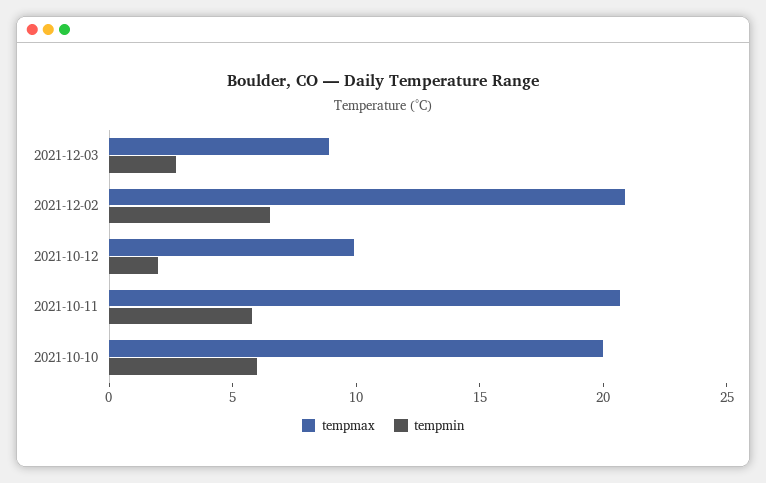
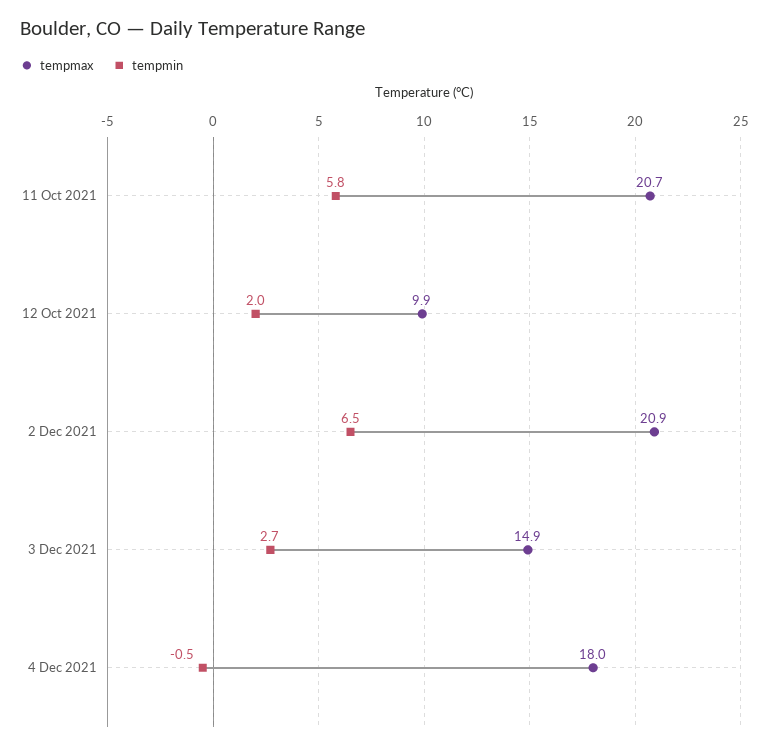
tempmax, 2021-12-03: 9 -> 14.9
tempmax, 2021-10-10: 20 -> none
tempmin, 2021-10-10: 6 -> none
tempmax, 4 Dec 2021: none -> 18
tempmin, 4 Dec 2021: none -> -0.5

